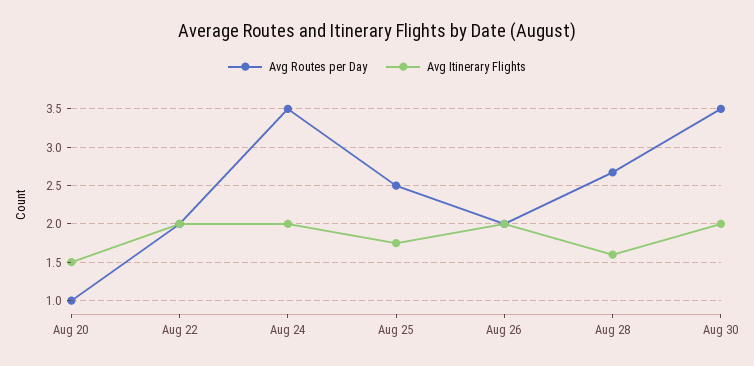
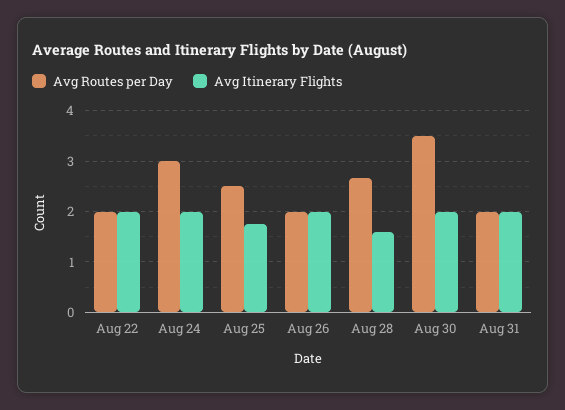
Avg Routes per Day, Aug 20: 1 -> none
Avg Itinerary Flights, Aug 20: 1.5 -> none
Avg Routes per Day, Aug 24: 3.5 -> 3
Avg Routes per Day, Aug 31: none -> 2
Avg Itinerary Flights, Aug 31: none -> 2

